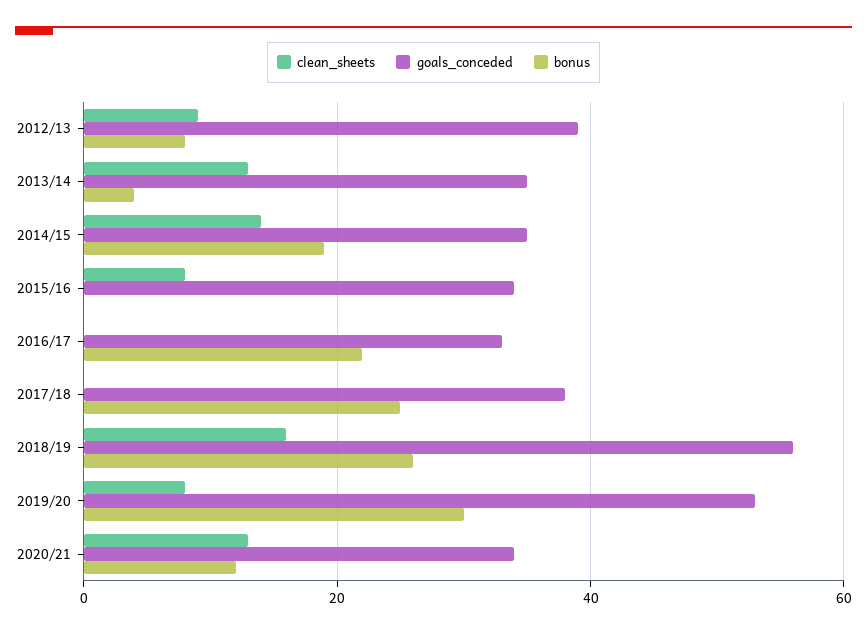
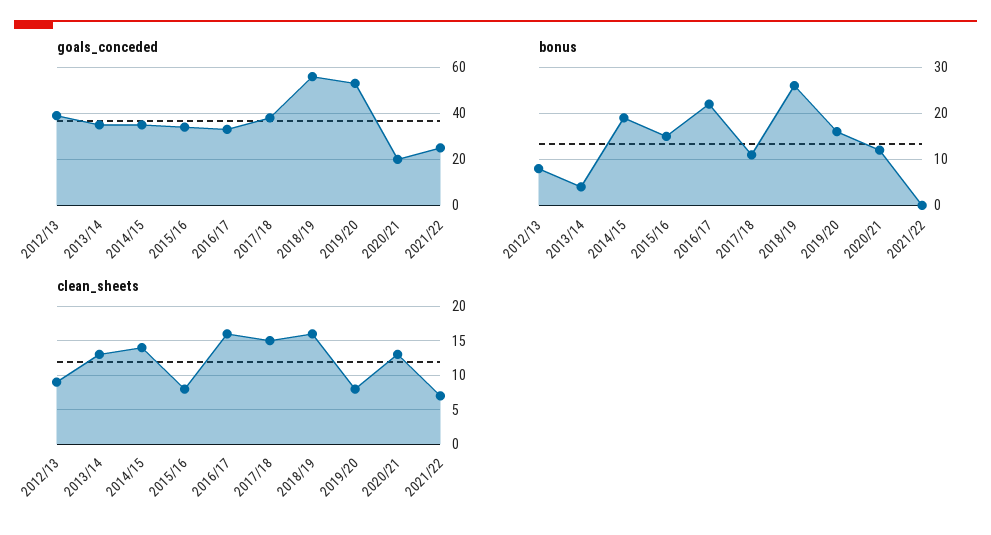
bonus, 2015/16: 0 -> 15
clean_sheets, 2016/17: 0 -> 16
clean_sheets, 2017/18: 0 -> 15
bonus, 2017/18: 25 -> 10
bonus, 2019/20: 30 -> 15
goals_conceded, 2020/21: 35 -> 20
goals_conceded, 2021/22: none -> 25
bonus, 2021/22: none -> 0
clean_sheets, 2021/22: none -> 7

